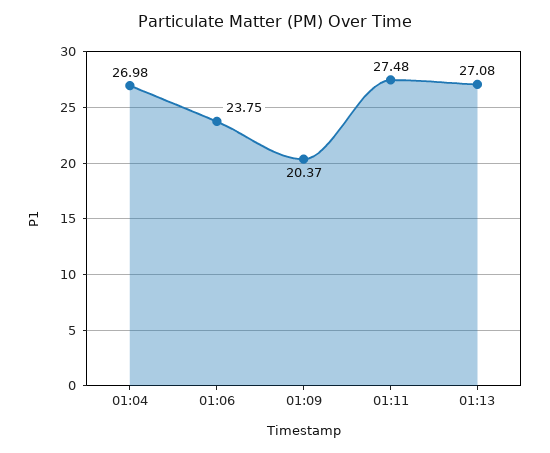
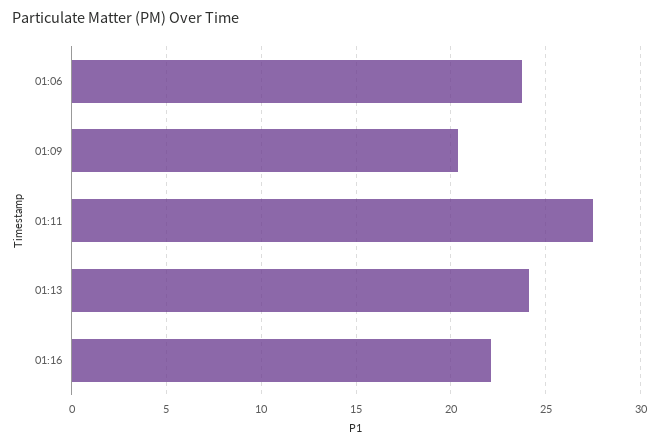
01:04: 26.98 -> none
01:13: 27.08 -> 24
01:16: none -> 22

